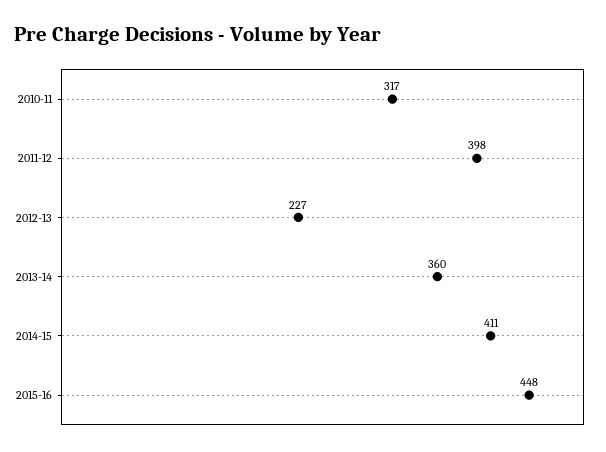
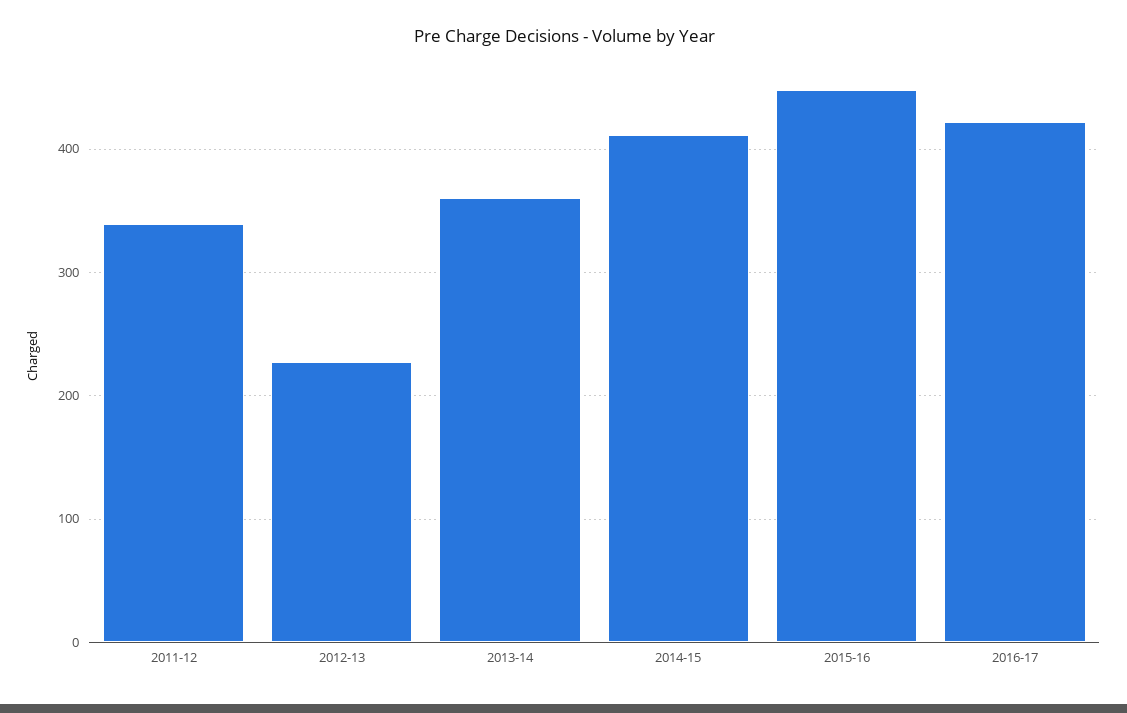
2010-11: 317 -> none
2011-12: 398 -> 340
2016-17: none -> 420

